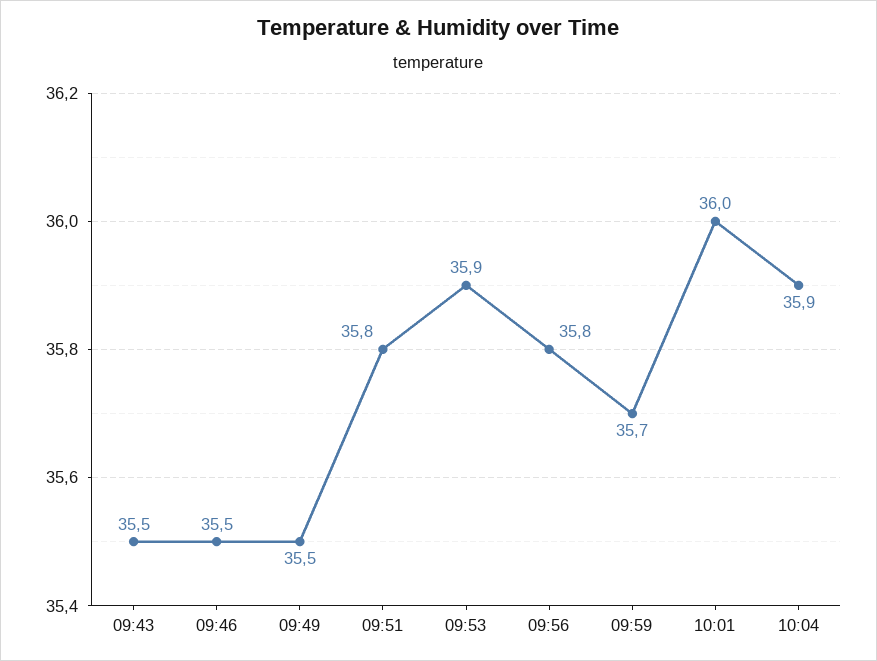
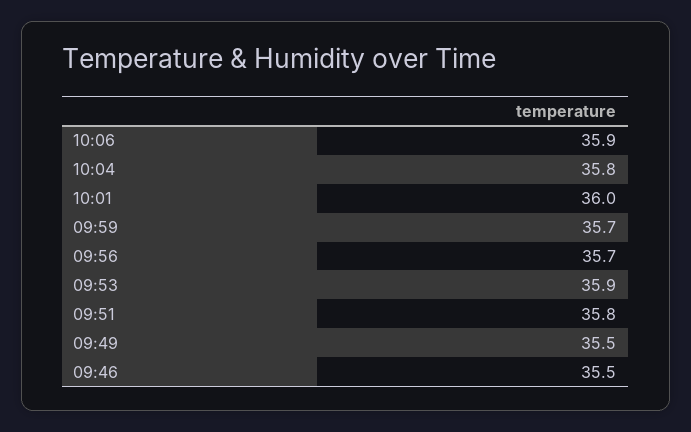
09:43: 35.5 -> none
09:56: 35.8 -> 35.7
10:04: 35.9 -> 35.8
10:06: none -> 35.9

